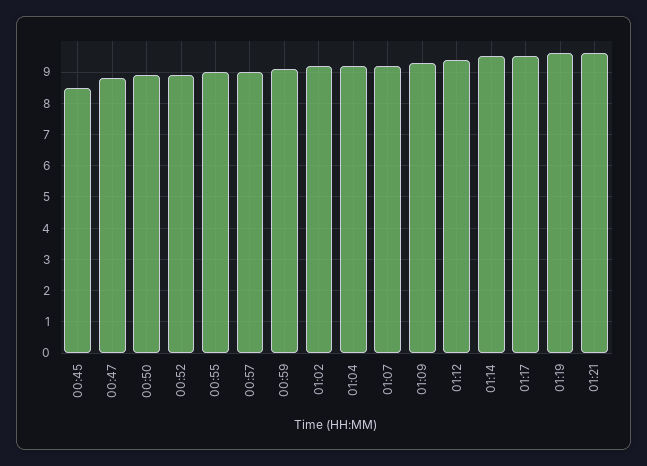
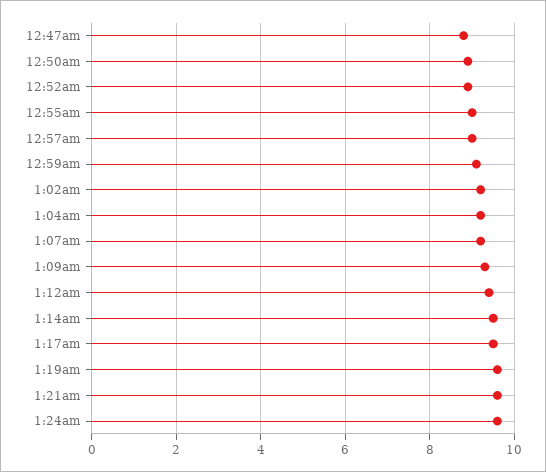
00:45: 8.5 -> none
1:24am: none -> 9.5

